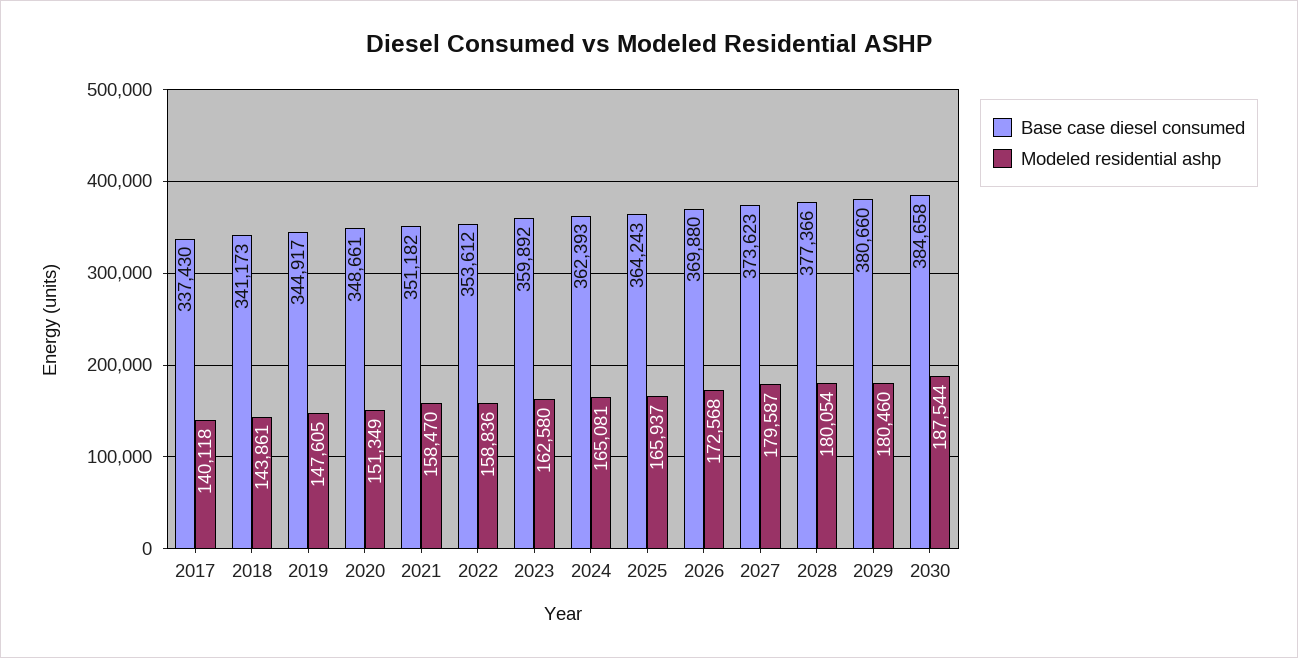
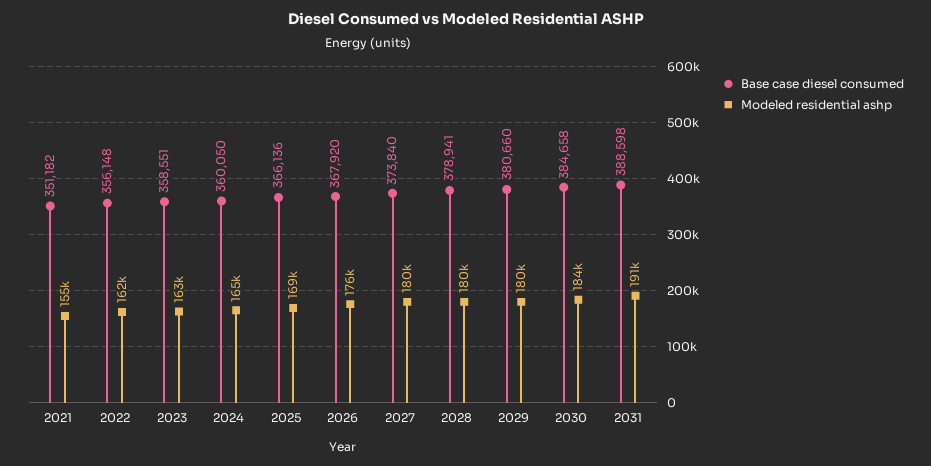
Base case diesel consumed, 2017: 337430 -> none
Modeled residential ashp, 2017: 140118 -> none
Base case diesel consumed, 2018: 341173 -> none
Modeled residential ashp, 2018: 143861 -> none
Base case diesel consumed, 2019: 344917 -> none
Modeled residential ashp, 2019: 147605 -> none
Base case diesel consumed, 2020: 348661 -> none
Modeled residential ashp, 2020: 151349 -> none
Modeled residential ashp, 2021: 158470 -> 155000
Base case diesel consumed, 2022: 353612 -> 356148
Modeled residential ashp, 2022: 158836 -> 162000
Base case diesel consumed, 2023: 359892 -> 358551
Base case diesel consumed, 2024: 362393 -> 360050
Base case diesel consumed, 2025: 364243 -> 366136
Modeled residential ashp, 2025: 165937 -> 169000
Base case diesel consumed, 2026: 369880 -> 367920
Modeled residential ashp, 2026: 172568 -> 176000
Base case diesel consumed, 2027: 373623 -> 373840
Base case diesel consumed, 2028: 377366 -> 378941
Modeled residential ashp, 2030: 187544 -> 184000
Base case diesel consumed, 2031: none -> 388598
Modeled residential ashp, 2031: none -> 191000

